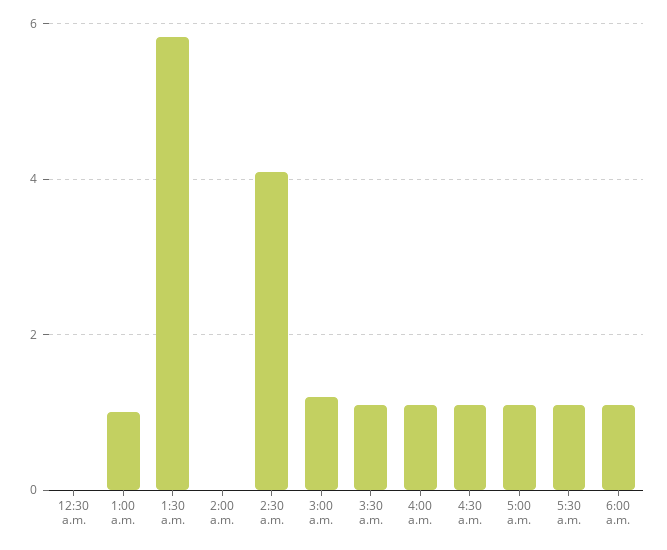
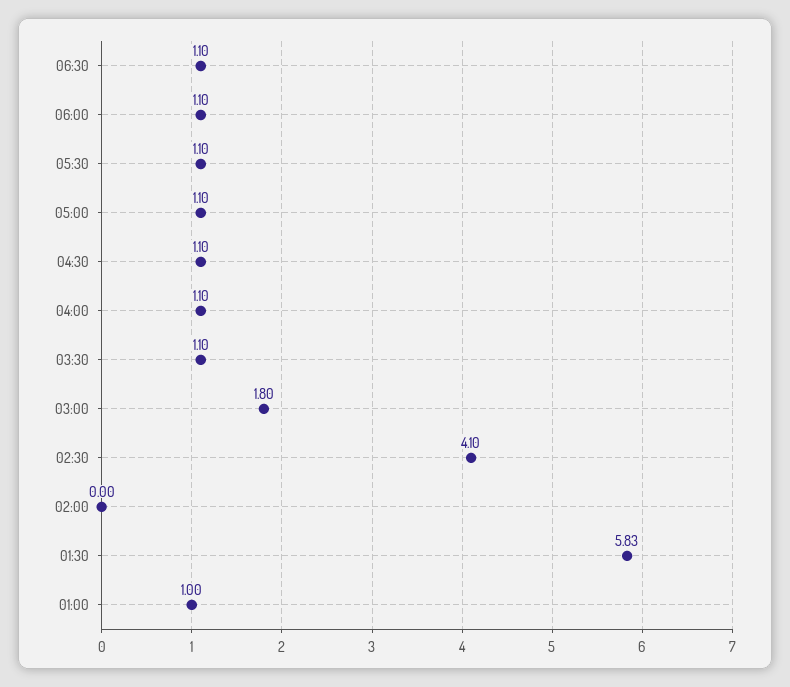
12:30 a.m.: 0 -> none
3:00 a.m.: 1.2 -> 1.8
06:30: none -> 1.1

